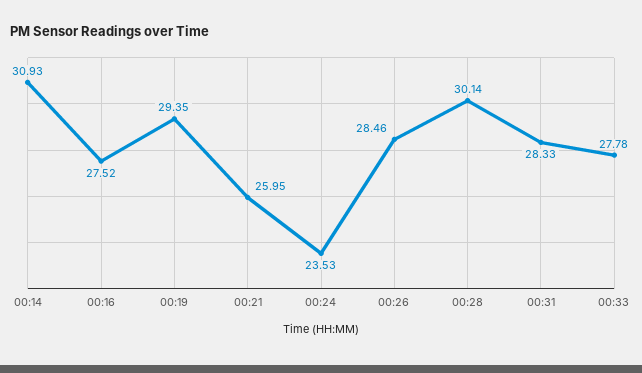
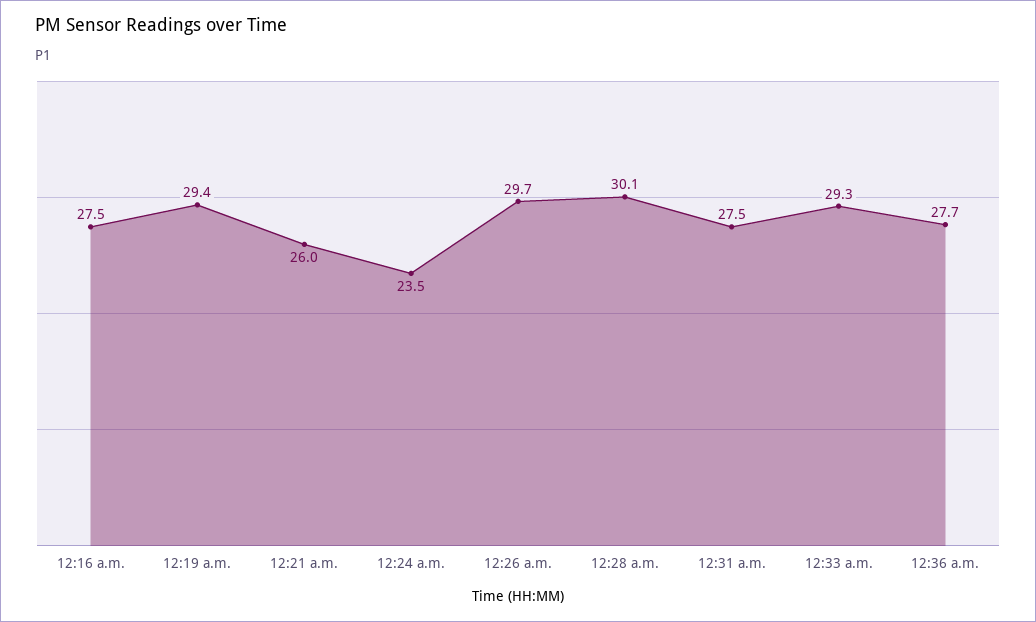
00:14: 30.93 -> none
00:26: 28.46 -> 29.7
00:31: 28.33 -> 27.5
00:33: 27.78 -> 29.3
12:36 a.m.: none -> 27.7

